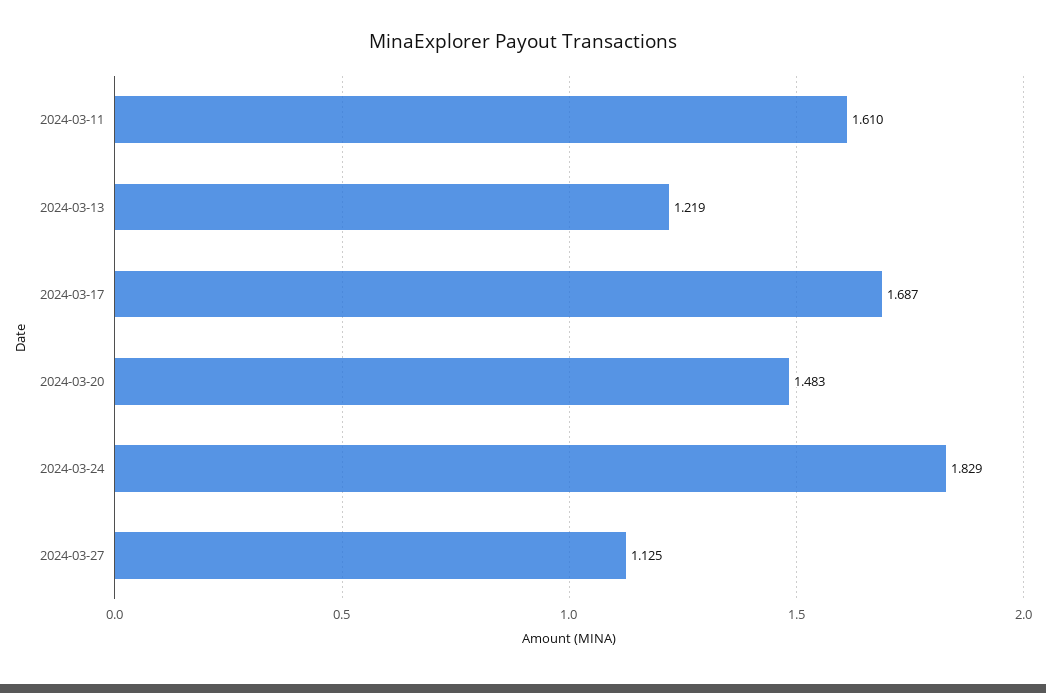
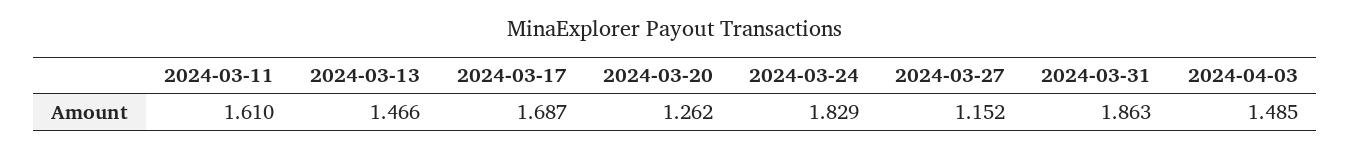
2024-03-13: 1.219 -> 1.466
2024-03-20: 1.483 -> 1.262
2024-03-27: 1.125 -> 1.152
2024-03-31: none -> 1.863
2024-04-03: none -> 1.485

